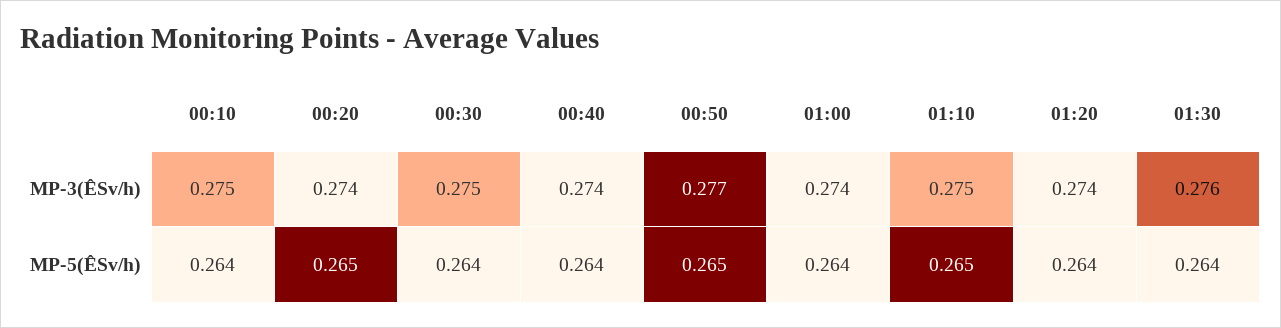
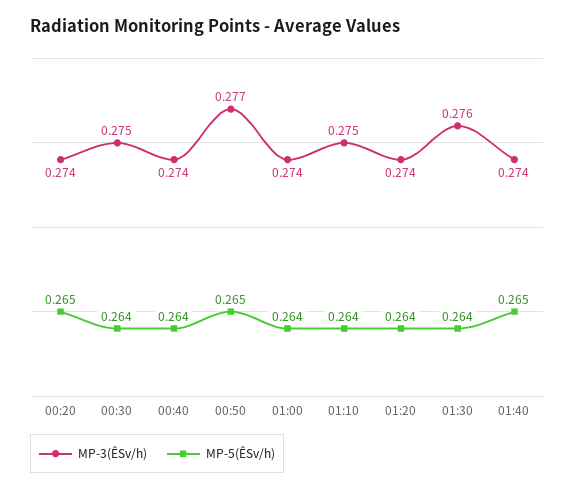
MP-3(ÊSv/h), 00:10: 0.275 -> none
MP-5(ÊSv/h), 00:10: 0.264 -> none
MP-5(ÊSv/h), 01:10: 0.265 -> 0.264
MP-3(ÊSv/h), 01:40: none -> 0.274
MP-5(ÊSv/h), 01:40: none -> 0.265

